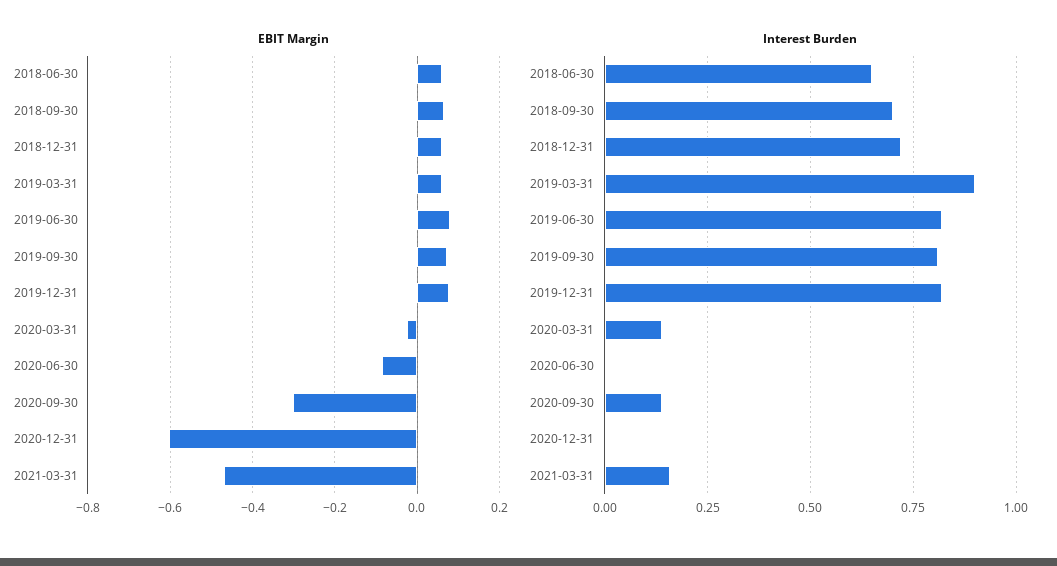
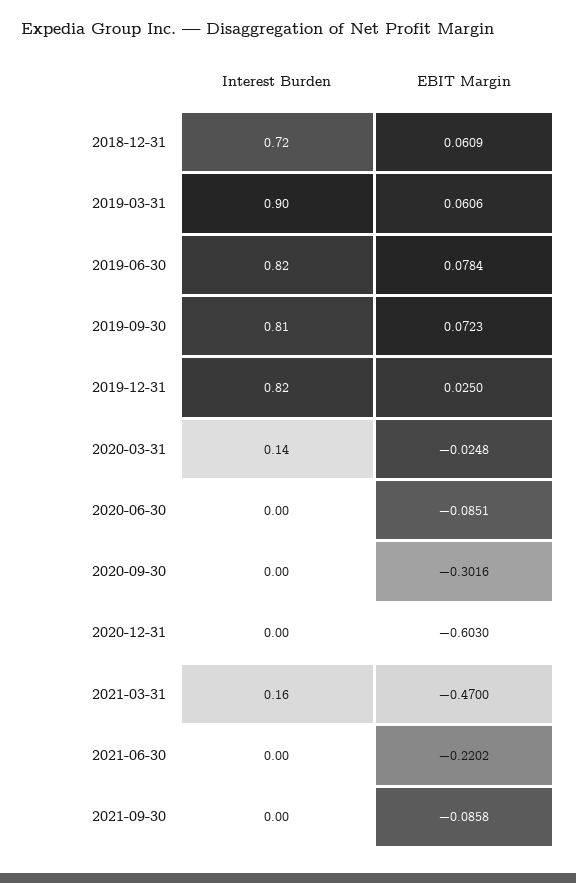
EBIT Margin, 2018-06-30: 0.06 -> none
EBIT Margin, 2018-09-30: 0.06 -> none
EBIT Margin, 2019-12-31: 0.08 -> 0.025
Interest Burden, 2018-06-30: 0.65 -> none
Interest Burden, 2018-09-30: 0.7 -> none
Interest Burden, 2020-09-30: 0.15 -> 0
Interest Burden, 2021-06-30: none -> 0
EBIT Margin, 2021-06-30: none -> -0.2202
Interest Burden, 2021-09-30: none -> 0
EBIT Margin, 2021-09-30: none -> -0.0858

